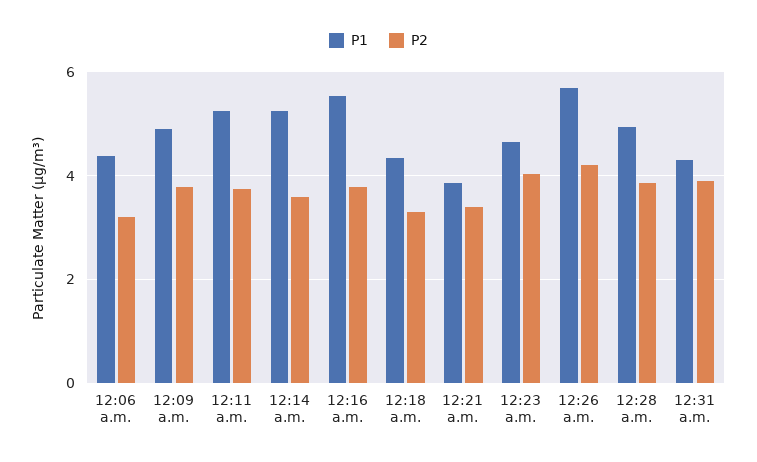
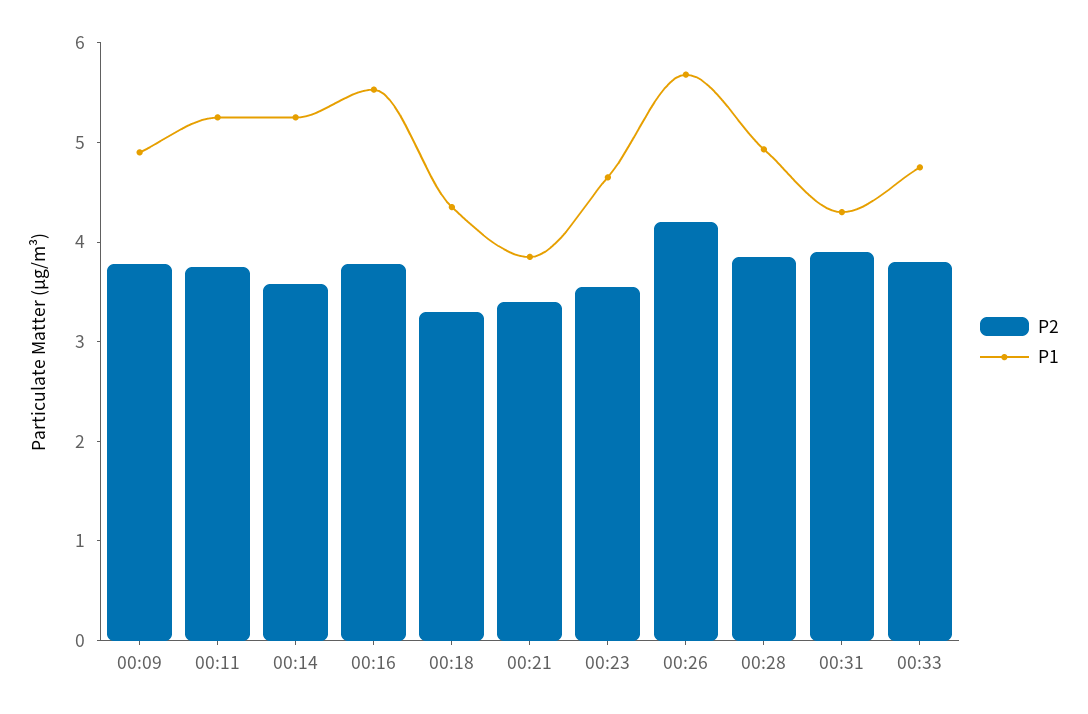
P1, 12:06 a.m.: 4.4 -> none
P2, 12:06 a.m.: 3.2 -> none
P2, 12:23 a.m.: 4 -> 3.6
P2, 00:33: none -> 3.8
P1, 00:33: none -> 4.8

